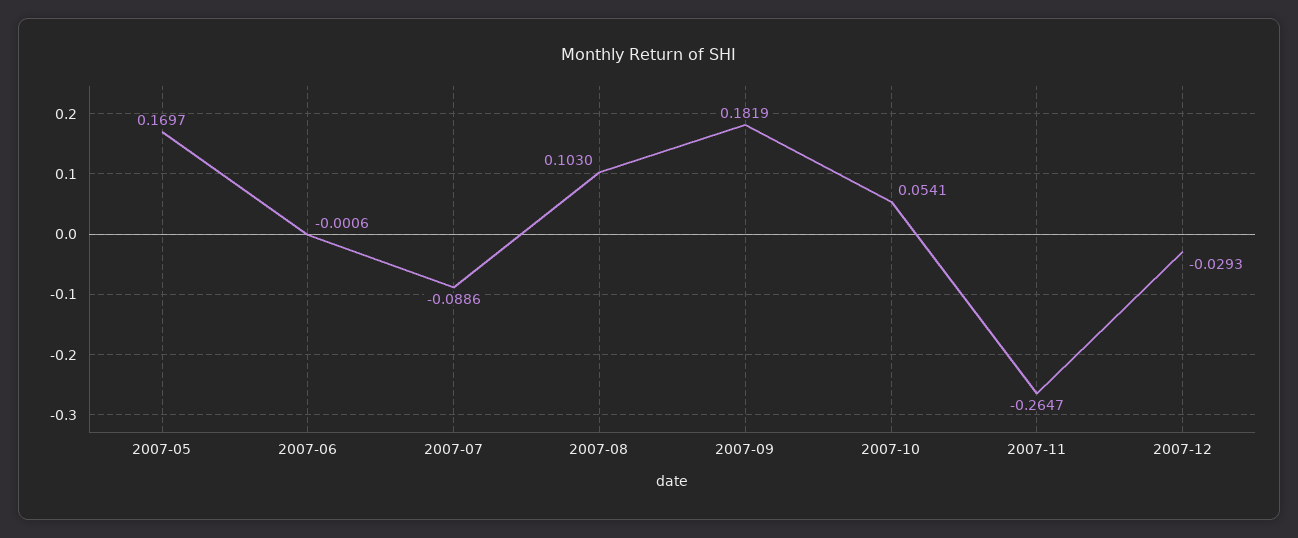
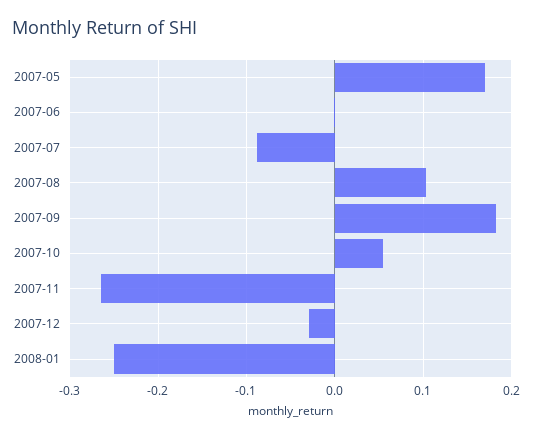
2008-01: none -> -0.25

